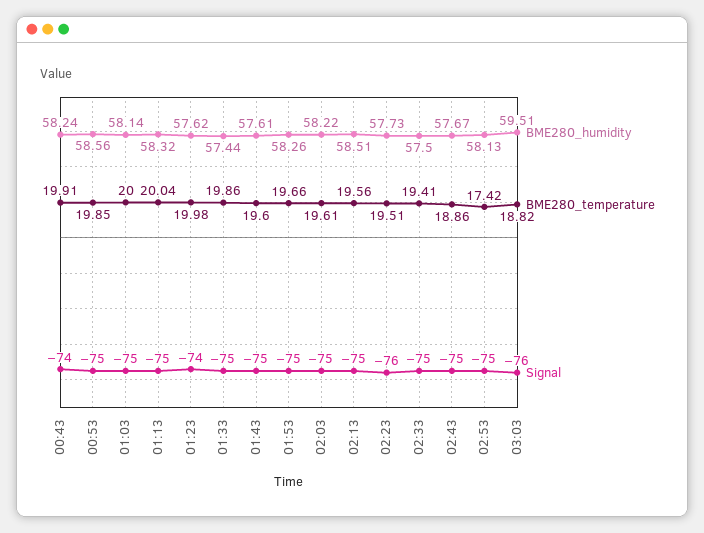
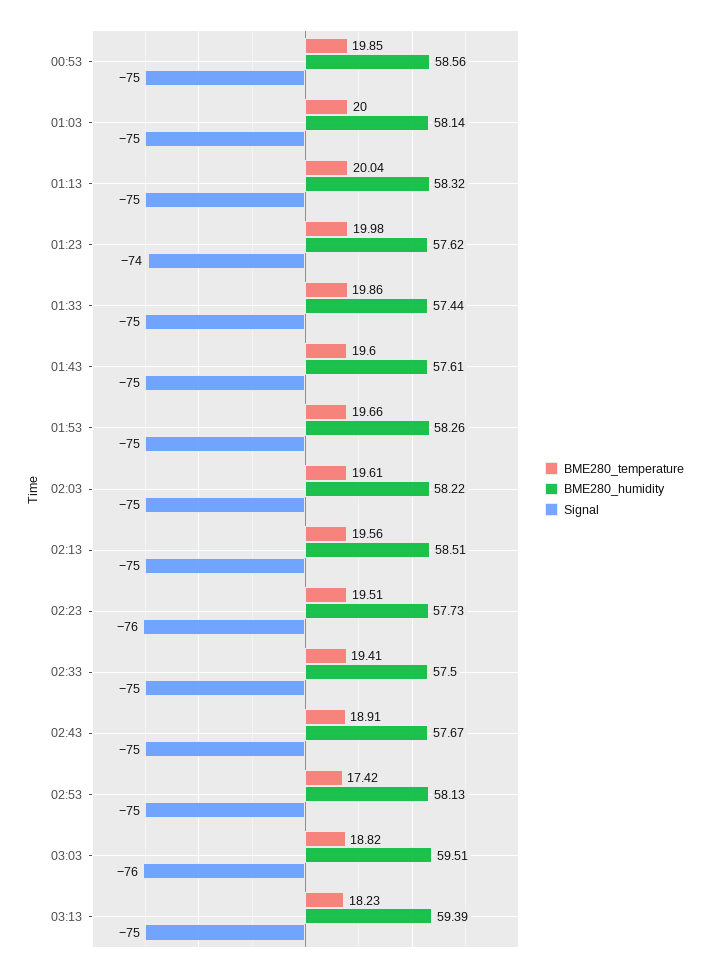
BME280_humidity, 00:43: 58.24 -> none
BME280_temperature, 00:43: 19.91 -> none
Signal, 00:43: -74 -> none
BME280_temperature, 02:43: 18.86 -> 18.91
BME280_temperature, 03:13: none -> 18.23
BME280_humidity, 03:13: none -> 59.39
Signal, 03:13: none -> -75

